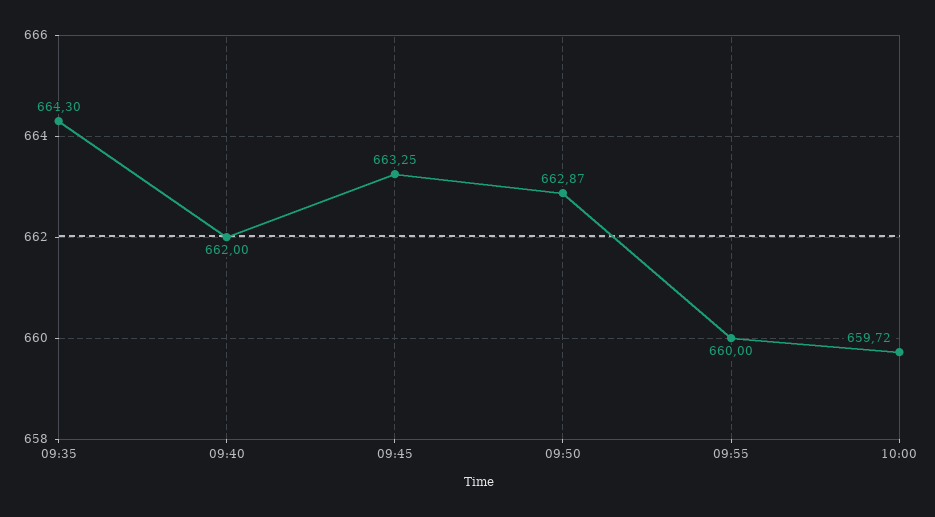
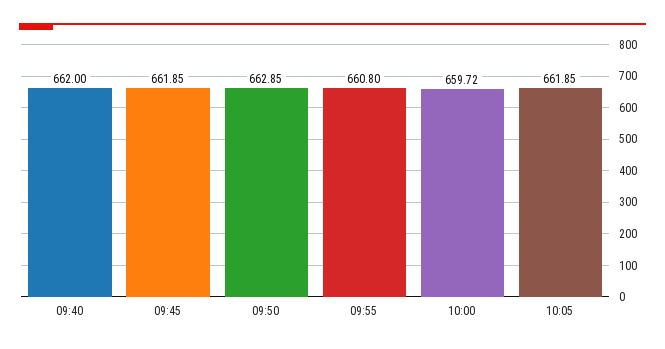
09:35: 664.3 -> none
09:45: 663.25 -> 661.85
09:50: 662.87 -> 662.85
09:55: 660 -> 660.8
10:05: none -> 661.85

